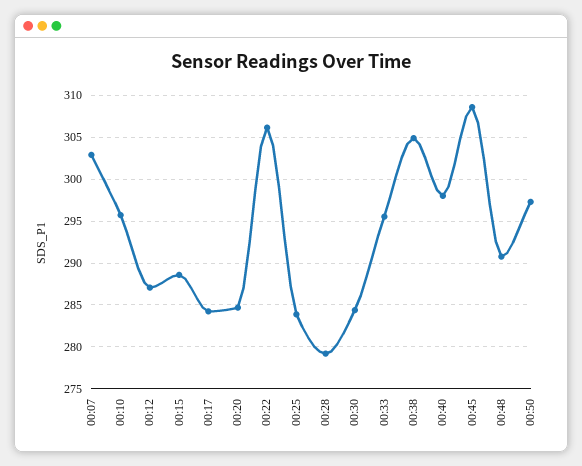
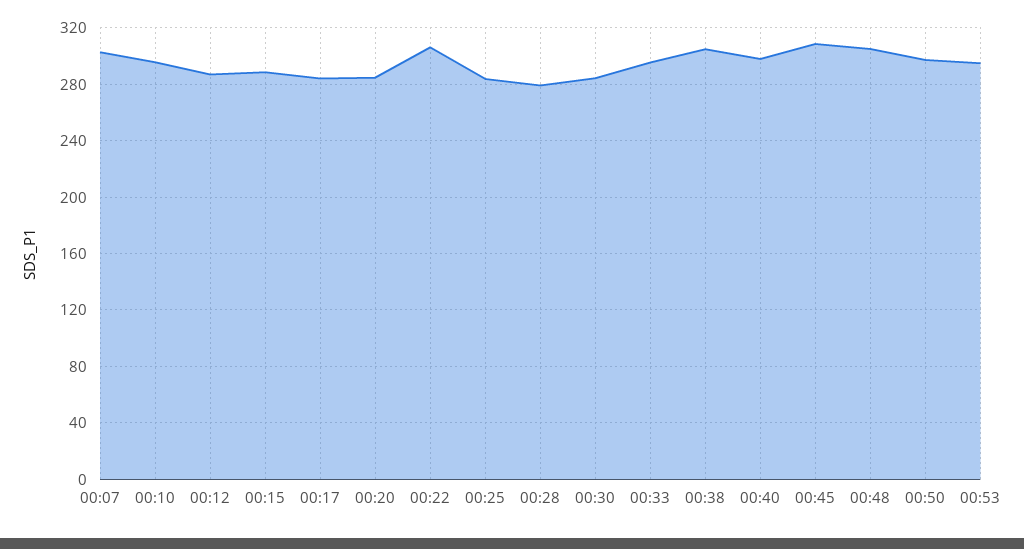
00:48: 291 -> 305
00:53: none -> 295

